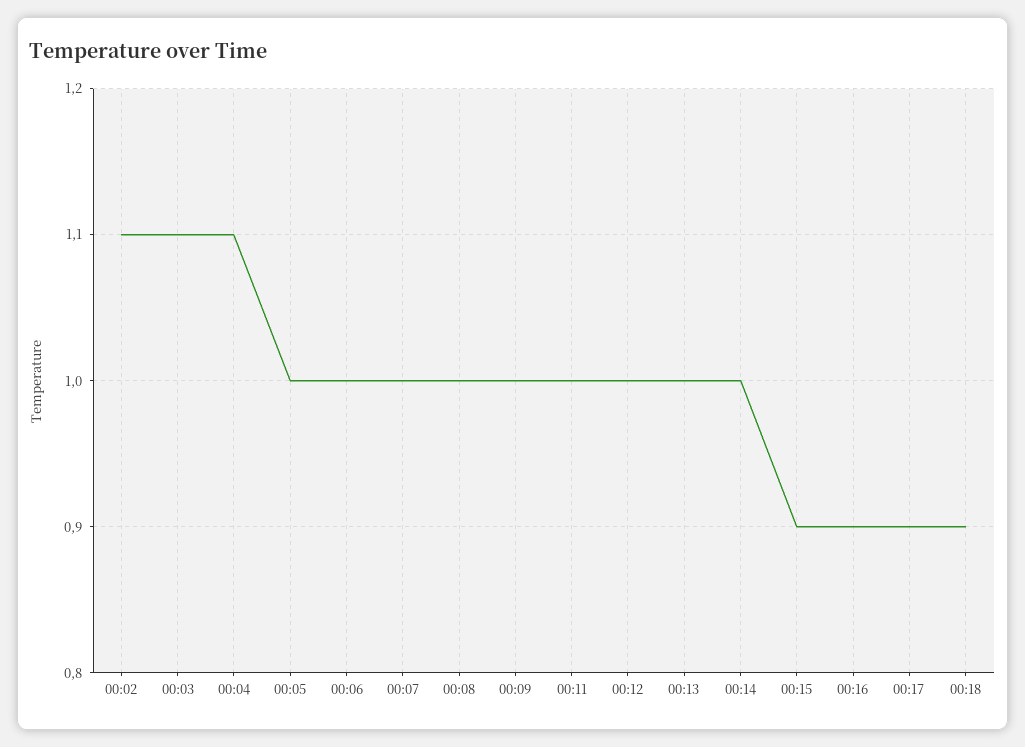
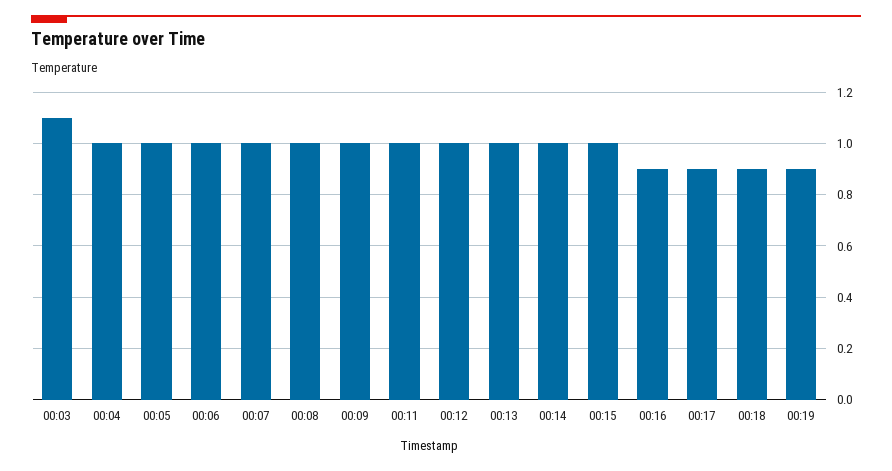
00:02: 1.1 -> none
00:04: 1.1 -> 1
00:15: 0.9 -> 1
00:19: none -> 0.9

